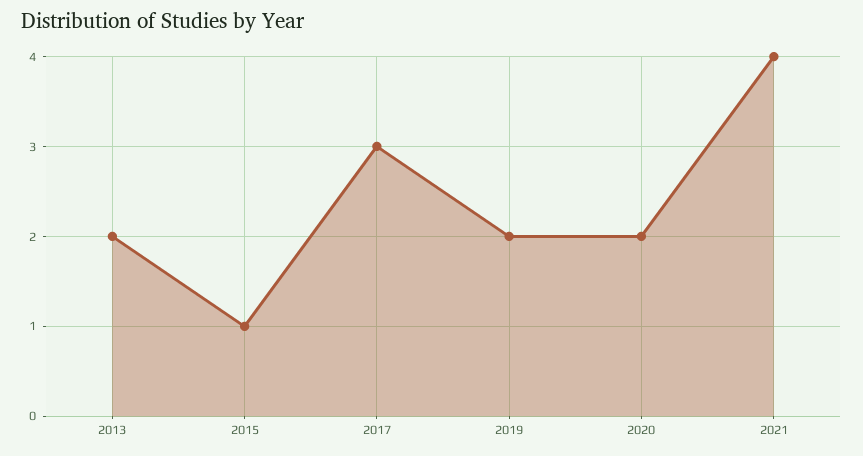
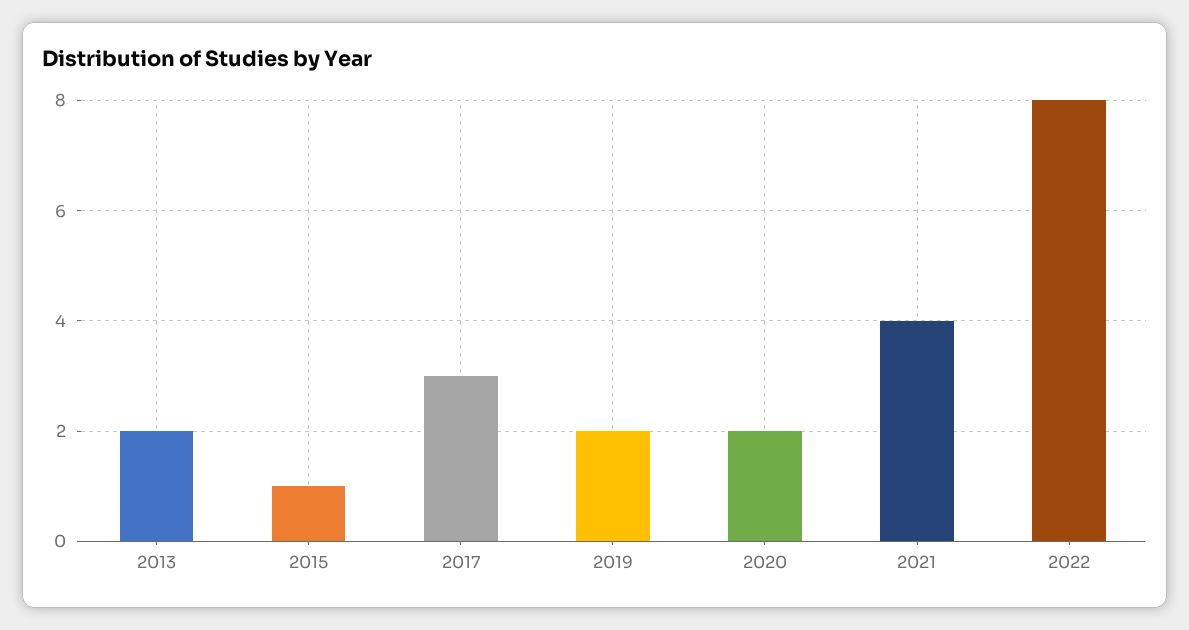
2022: none -> 8

